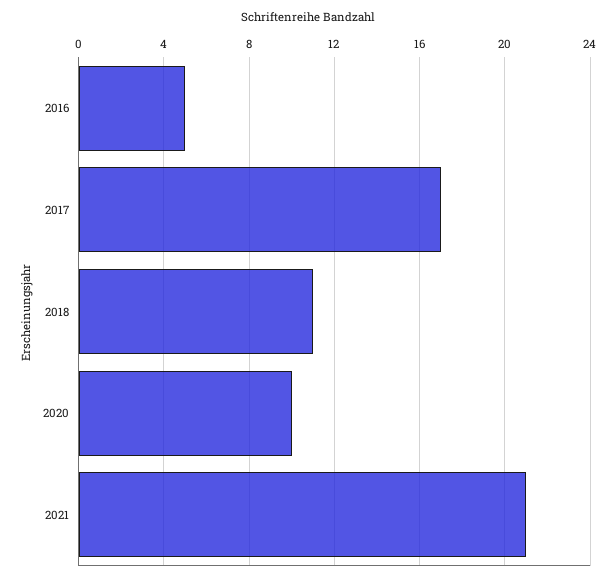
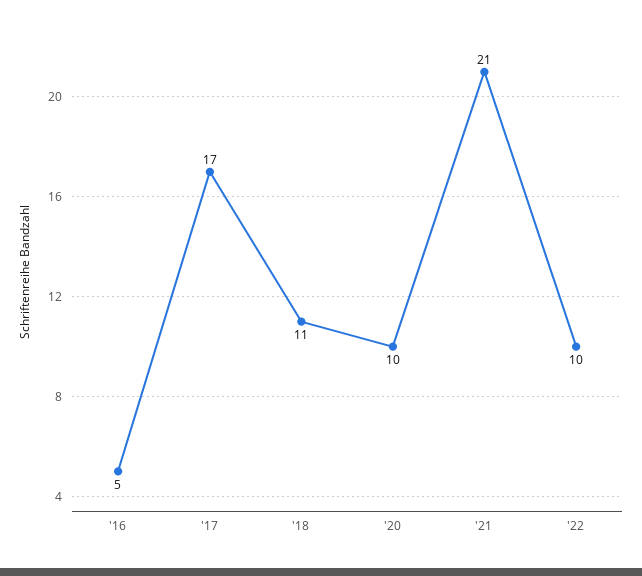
'22: none -> 10

